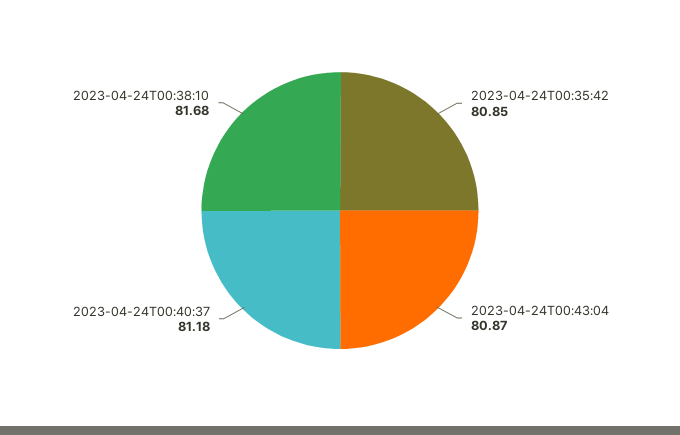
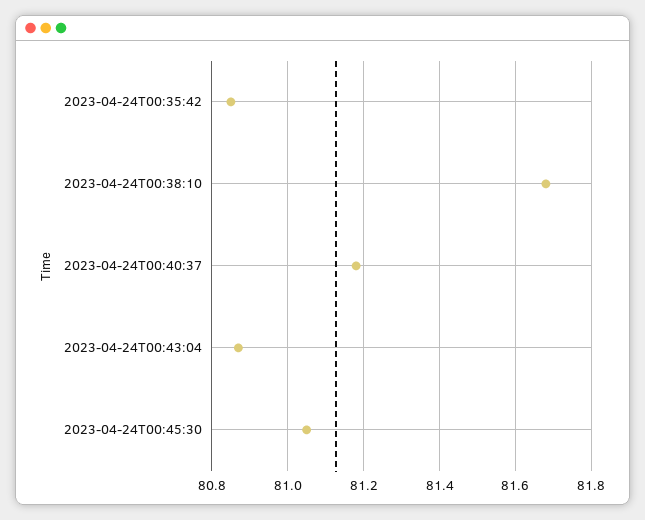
2023-04-24T00:45:30: none -> 81.05

